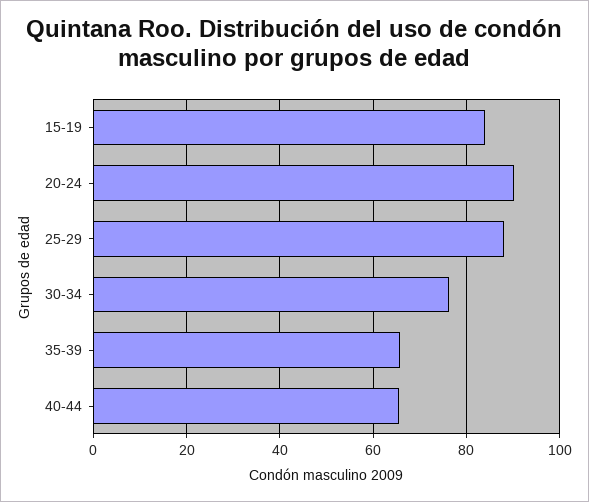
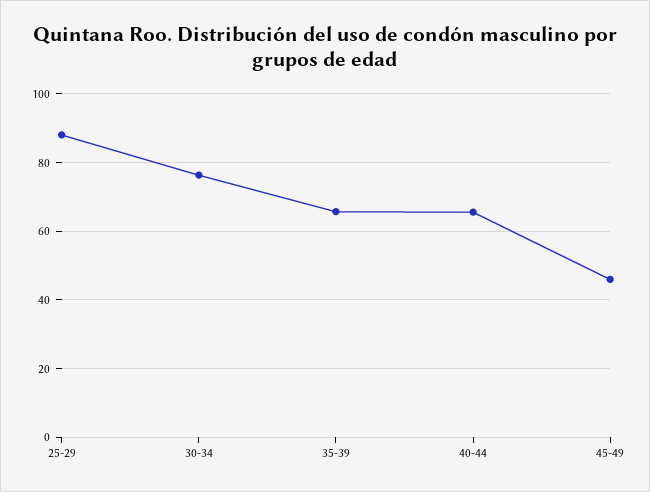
15-19: 84 -> none
20-24: 90 -> none
45-49: none -> 46

